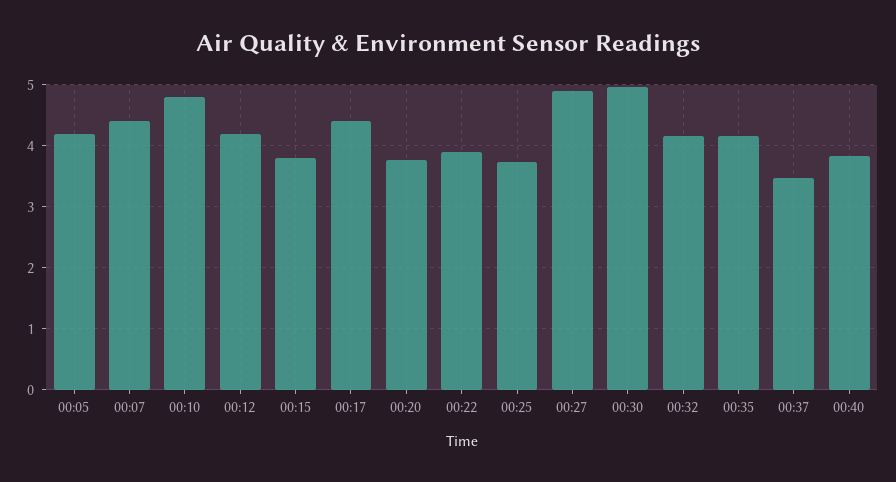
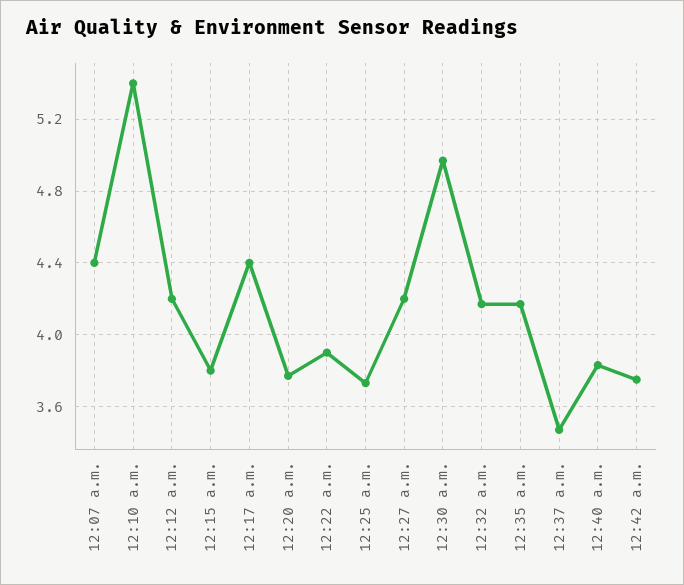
00:05: 4.2 -> none
00:10: 4.8 -> 5.4
00:27: 4.9 -> 4.2
12:42 a.m.: none -> 3.75

